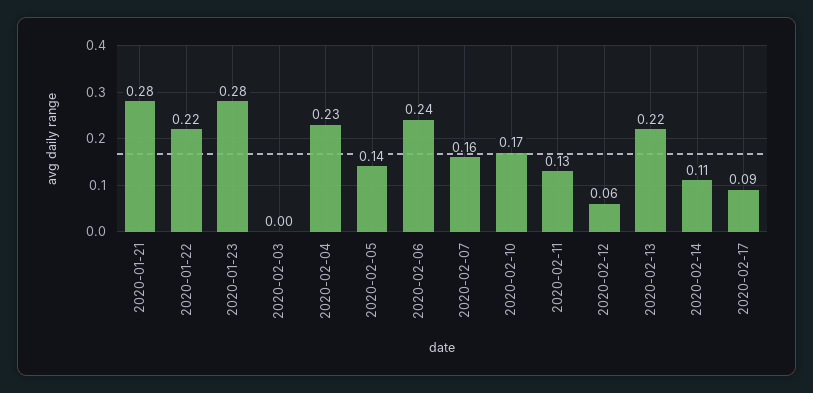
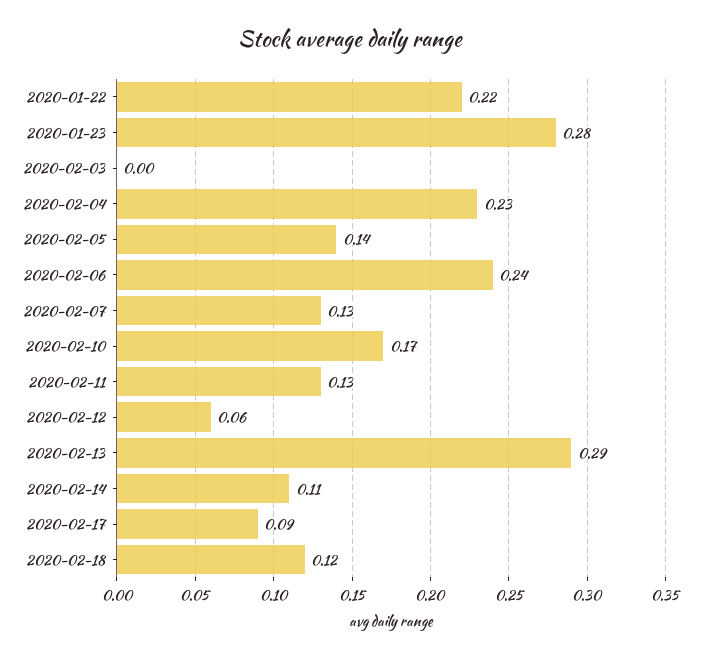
2020-01-21: 0.28 -> none
2020-02-07: 0.16 -> 0.13
2020-02-13: 0.22 -> 0.29
2020-02-18: none -> 0.12

